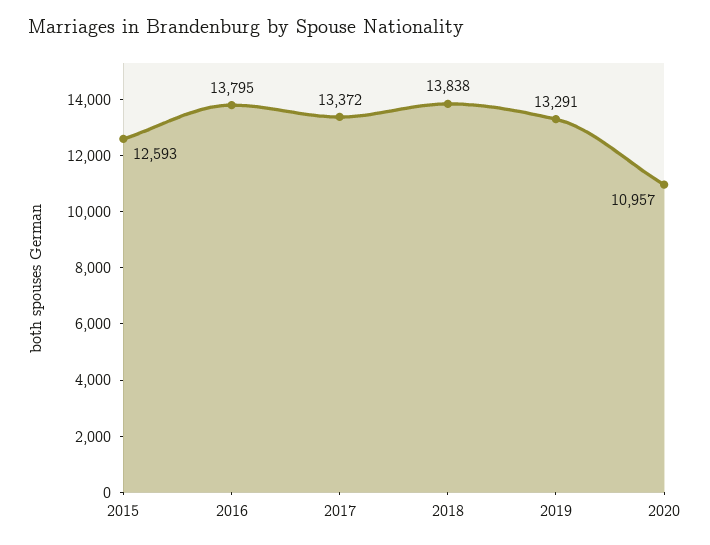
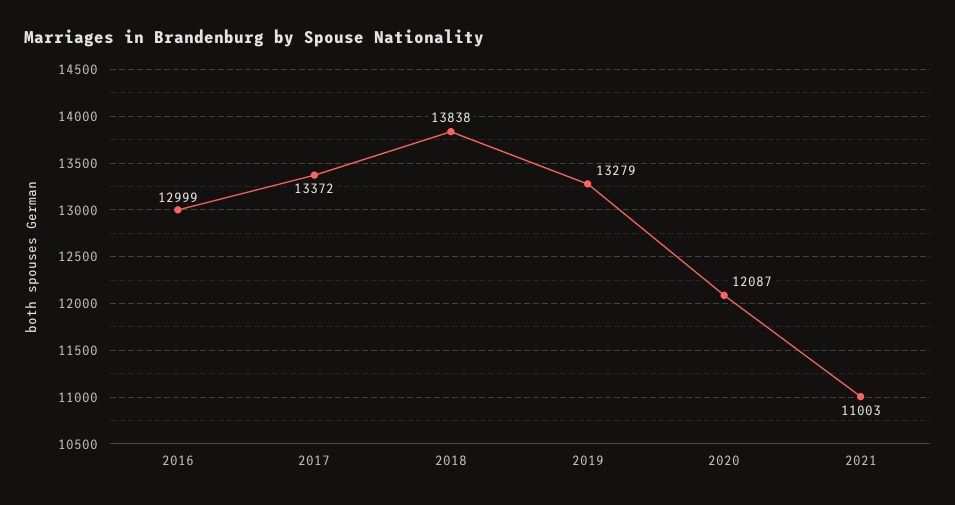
2015: 12593 -> none
2016: 13795 -> 12999
2019: 13291 -> 13279
2020: 10957 -> 12087
2021: none -> 11003

